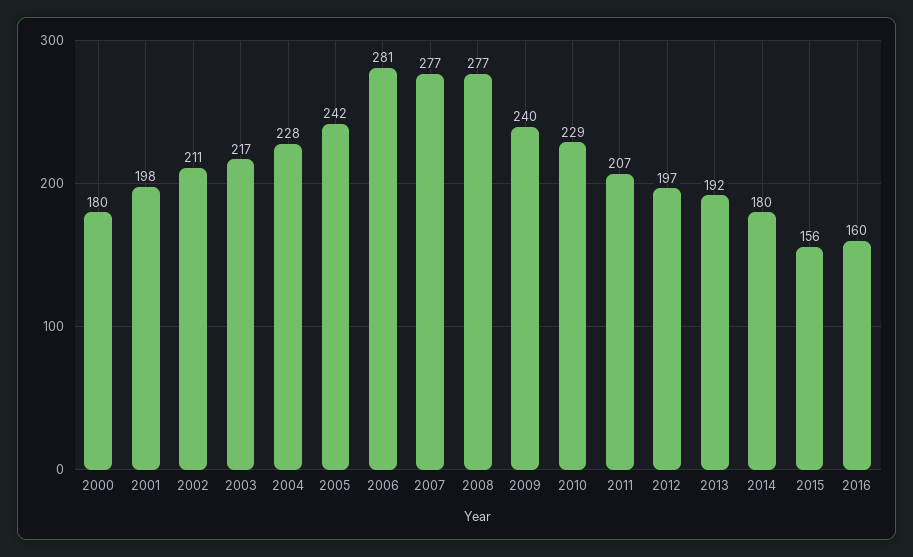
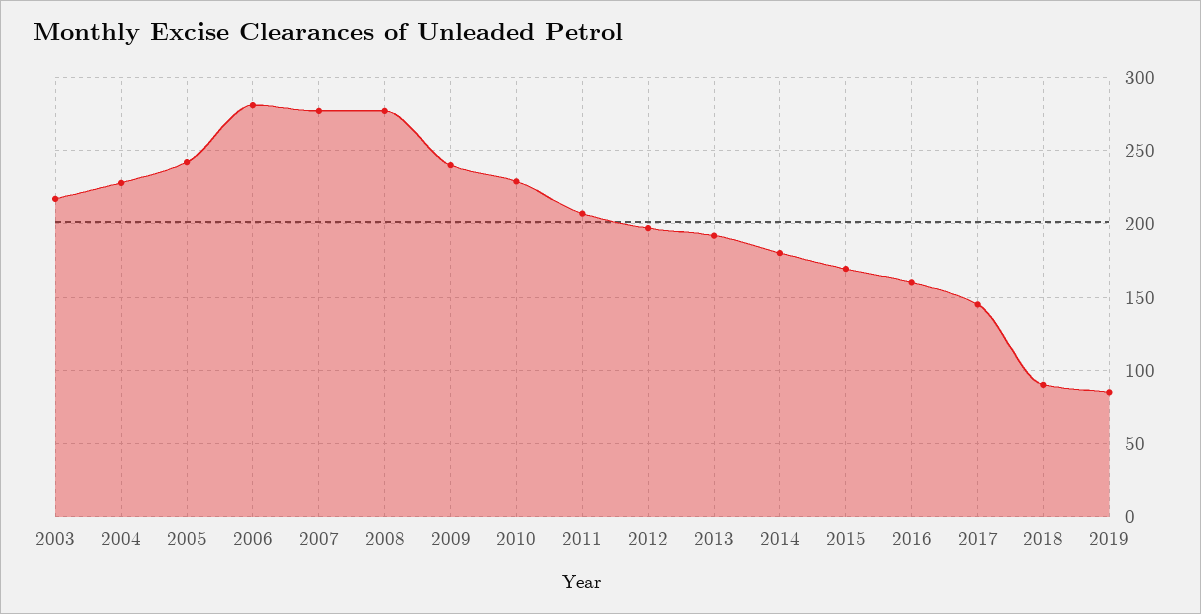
2000: 180 -> none
2001: 198 -> none
2002: 211 -> none
2015: 156 -> 170
2017: none -> 145
2018: none -> 90
2019: none -> 85

